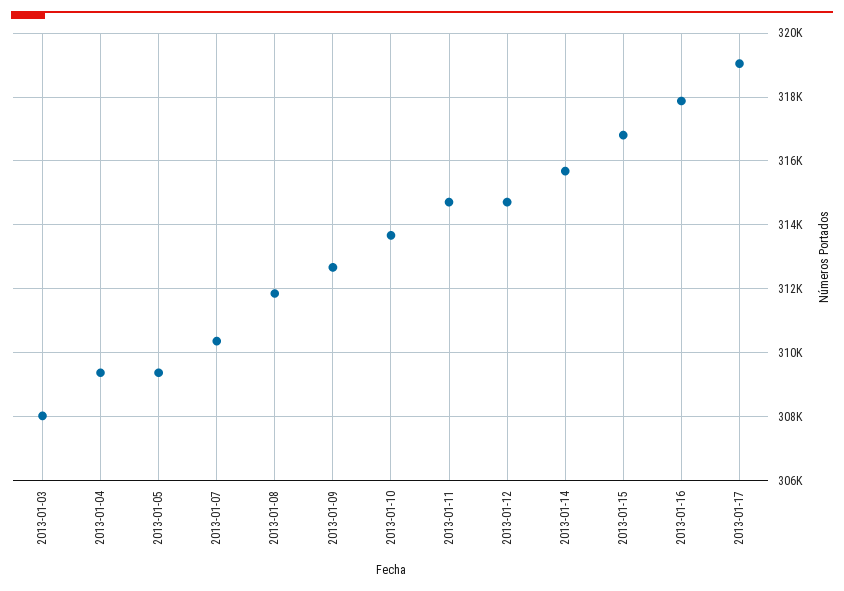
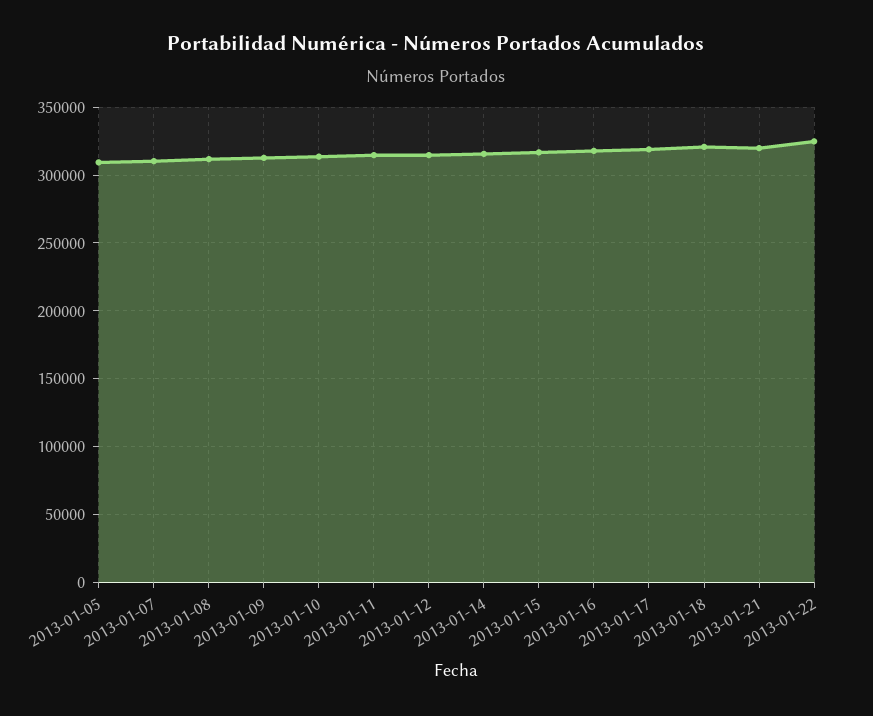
2013-01-03: 308000 -> none
2013-01-04: 309400 -> none
2013-01-18: none -> 320000
2013-01-21: none -> 320000
2013-01-22: none -> 325000

